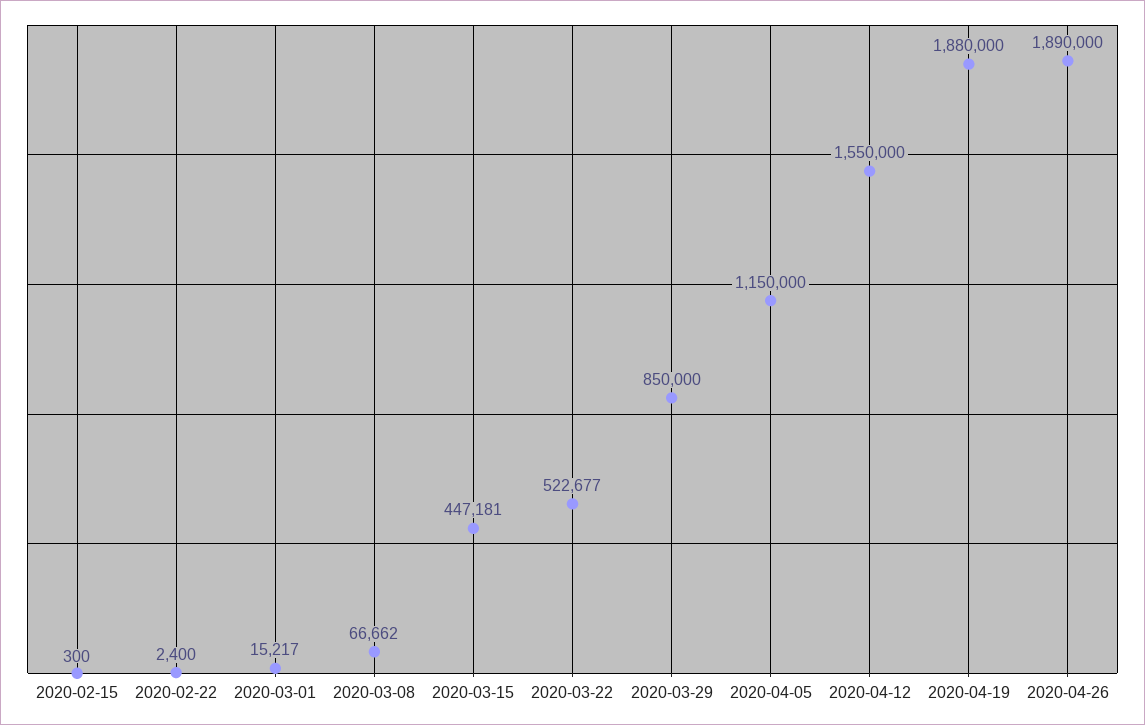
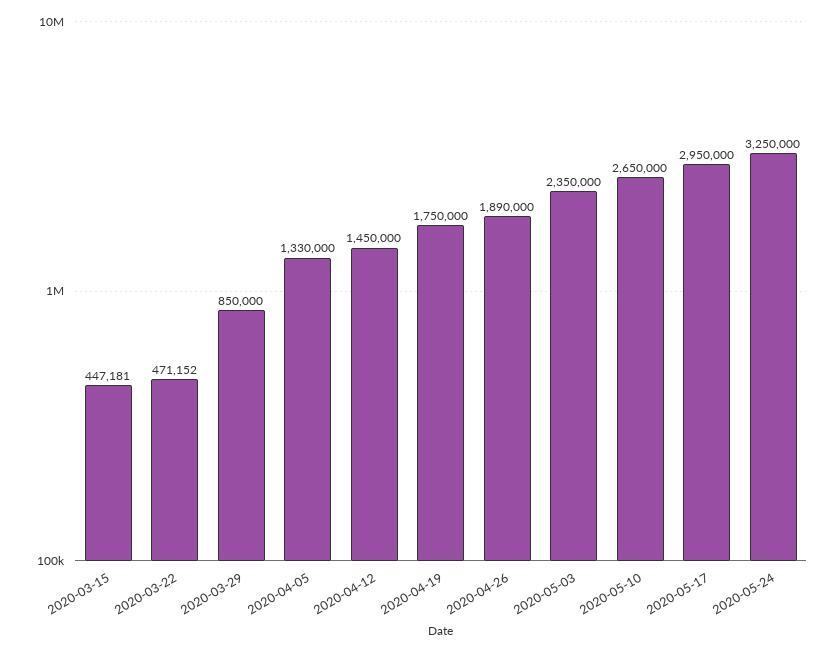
2020-02-15: 300 -> none
2020-02-22: 2400 -> none
2020-03-01: 15217 -> none
2020-03-08: 66662 -> none
2020-03-22: 522677 -> 471152
2020-04-05: 1150000 -> 1330000
2020-04-12: 1550000 -> 1450000
2020-04-19: 1880000 -> 1750000
2020-05-03: none -> 2350000
2020-05-10: none -> 2650000
2020-05-17: none -> 2950000
2020-05-24: none -> 3250000

